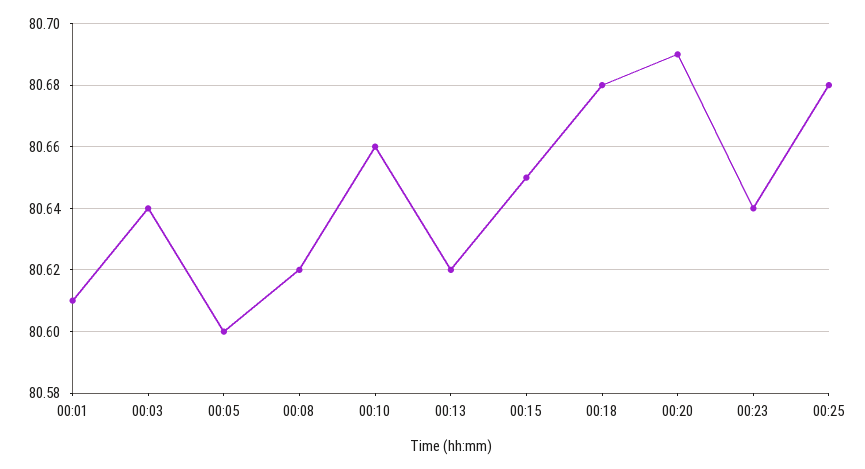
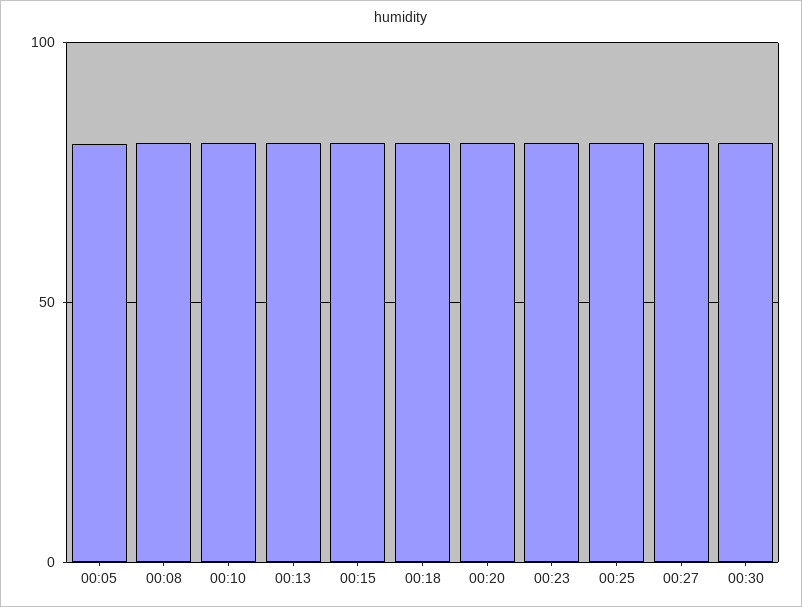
00:01: 80.61 -> none
00:03: 80.64 -> none
00:27: none -> 80
00:30: none -> 80

